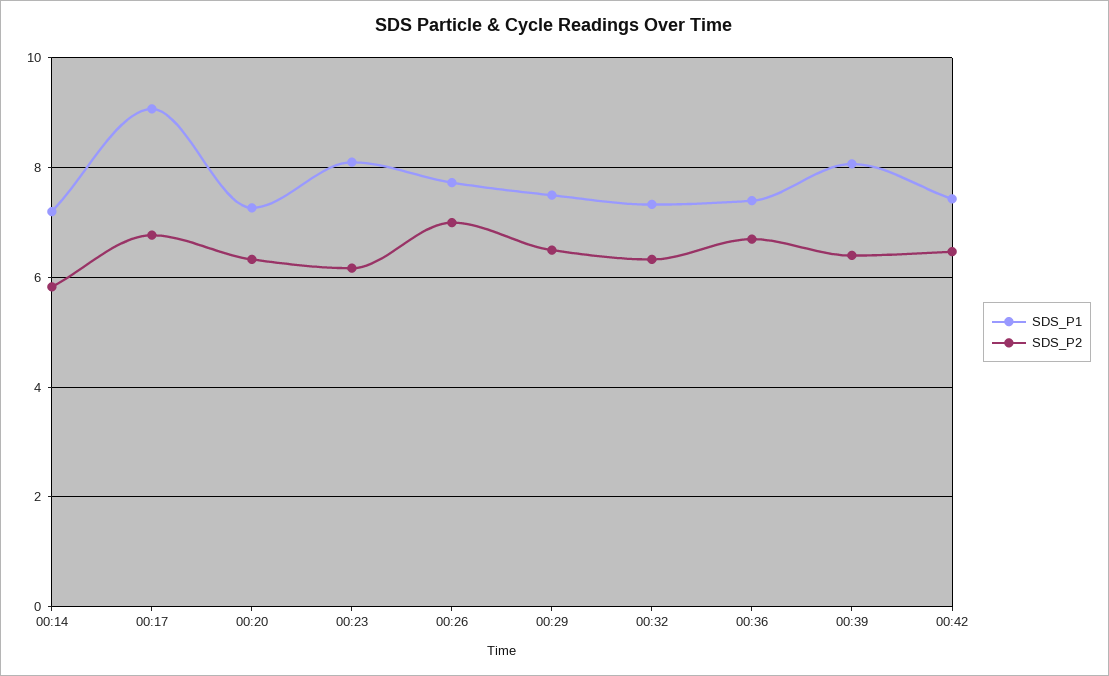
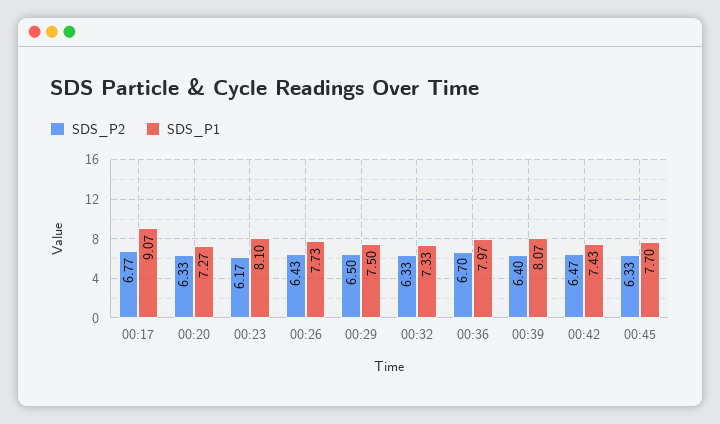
SDS_P1, 00:14: 7.2 -> none
SDS_P2, 00:14: 5.8 -> none
SDS_P2, 00:26: 7 -> 6.43
SDS_P1, 00:36: 7.4 -> 7.97
SDS_P2, 00:45: none -> 6.33
SDS_P1, 00:45: none -> 7.7

